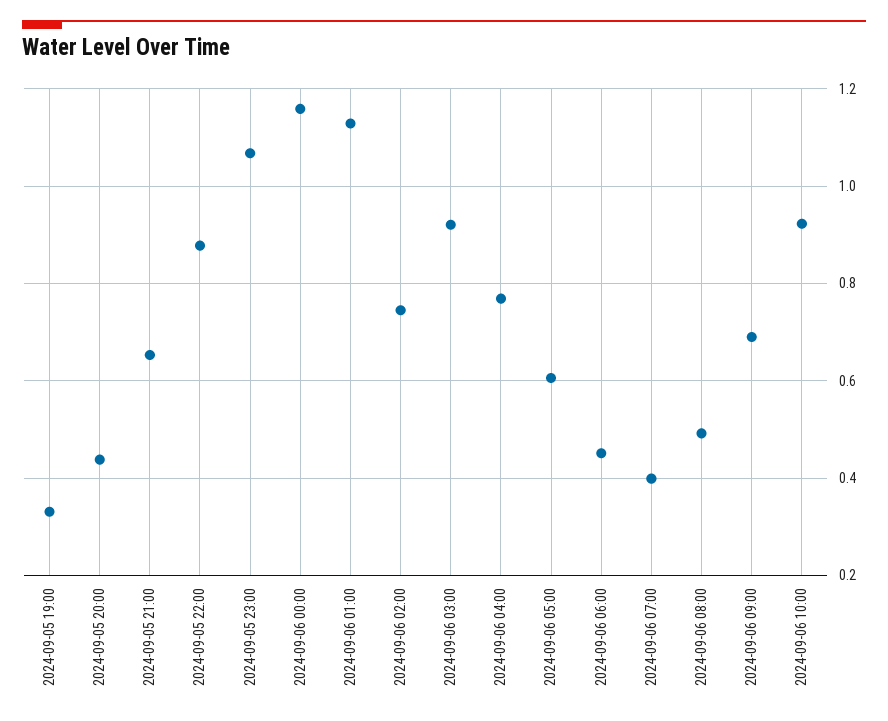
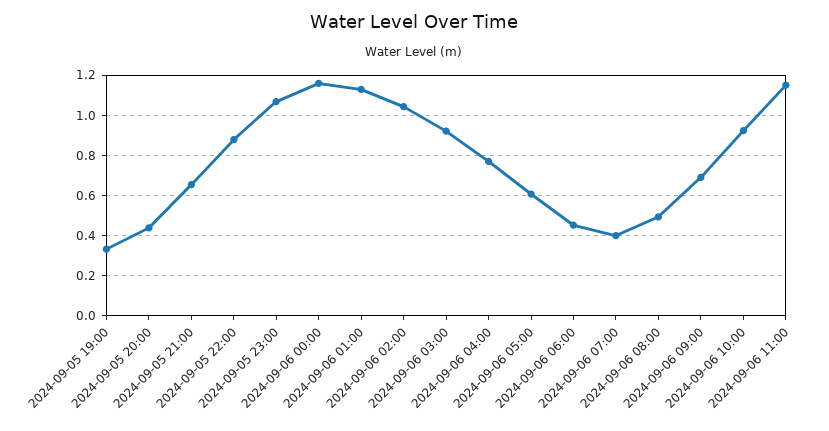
2024-09-06 02:00: 0.74 -> 1.05
2024-09-06 11:00: none -> 1.15

